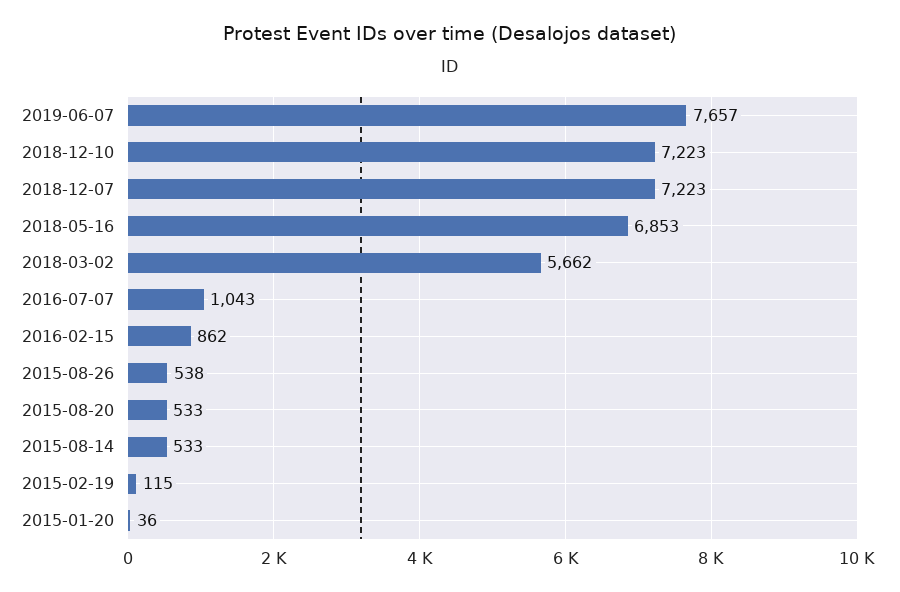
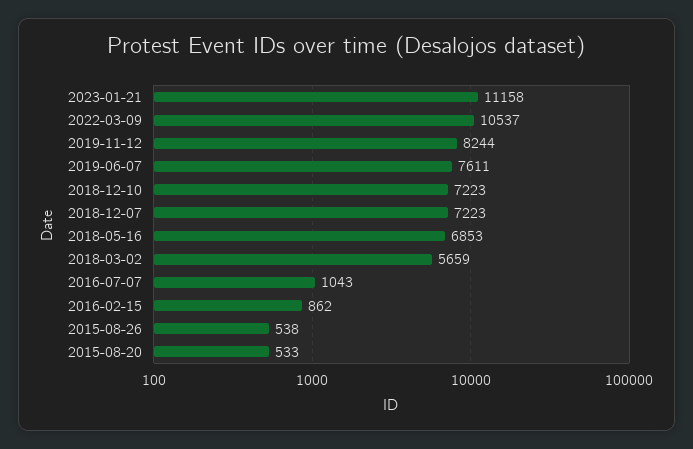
2019-06-07: 7657 -> 7611
2018-03-02: 5662 -> 5659
2015-08-14: 533 -> none
2015-02-19: 115 -> none
2015-01-20: 36 -> none
2023-01-21: none -> 11158
2022-03-09: none -> 10537
2019-11-12: none -> 8244

